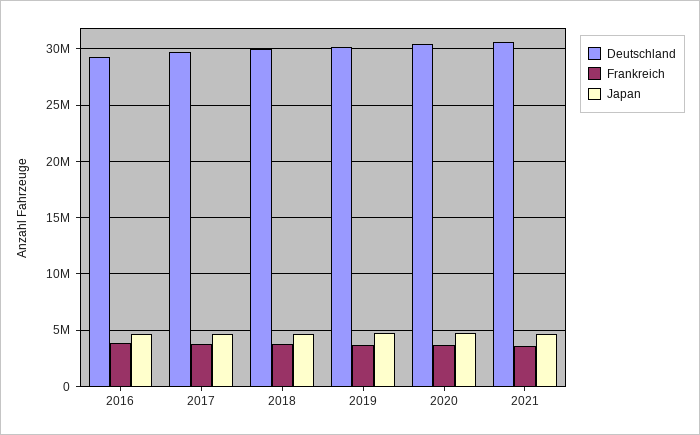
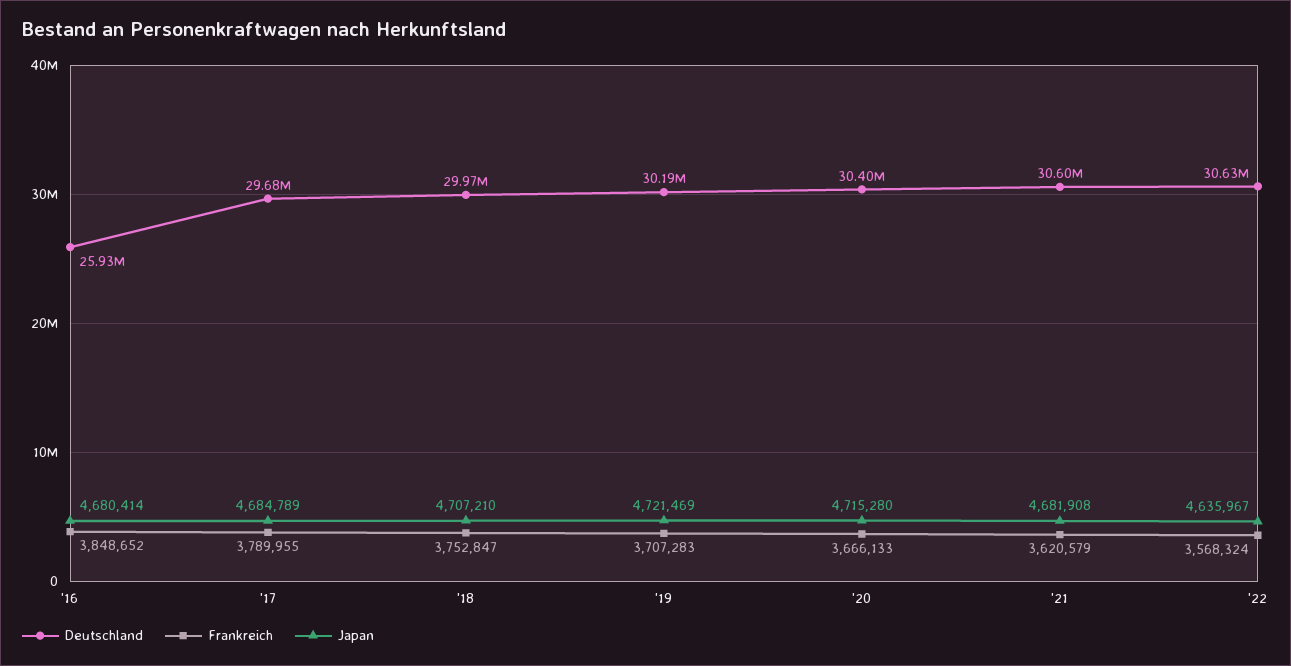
Deutschland, 2016: 29000000 -> 25930000
Deutschland, '22: none -> 30630000
Frankreich, '22: none -> 3568324
Japan, '22: none -> 4635967

